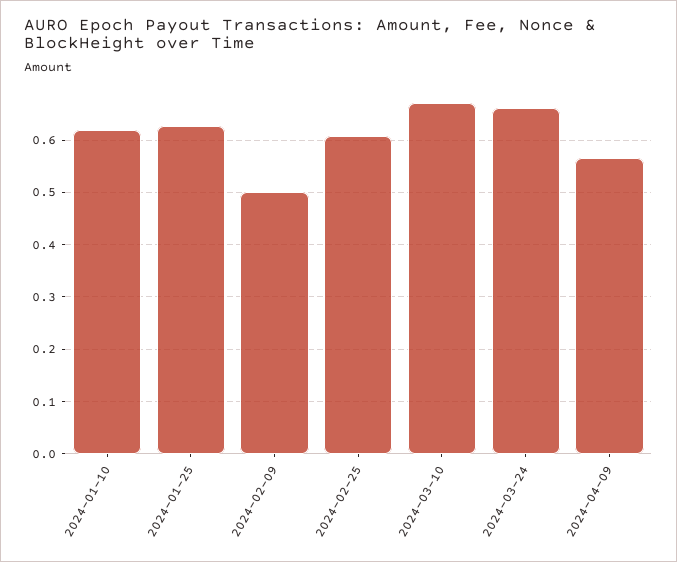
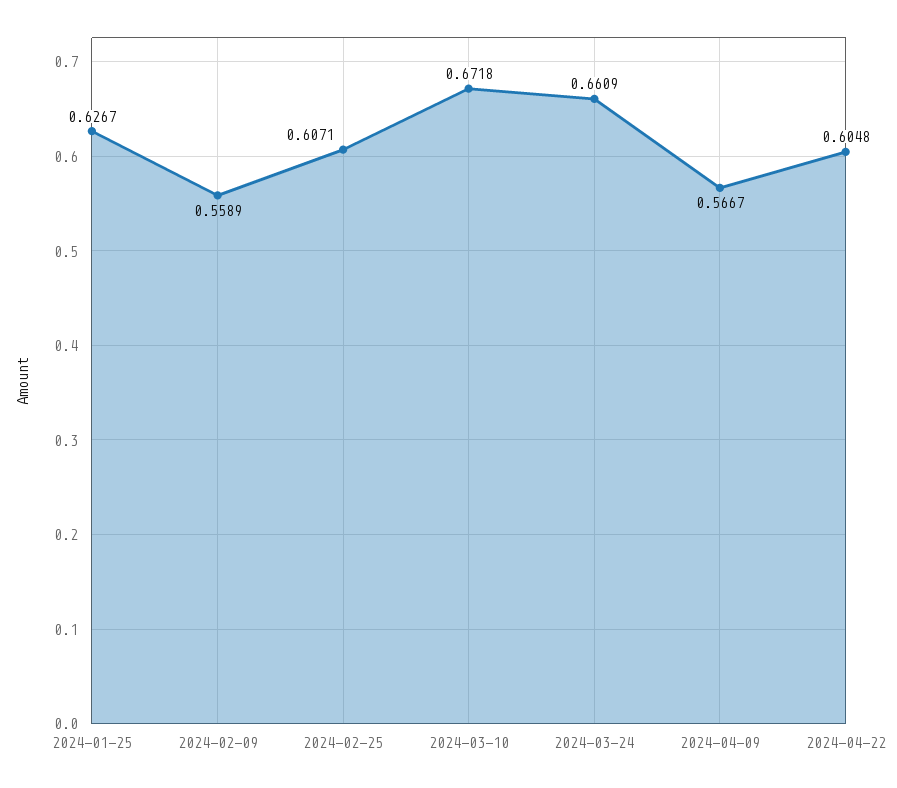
2024-01-10: 0.62 -> none
2024-02-09: 0.5 -> 0.5589
2024-04-22: none -> 0.6048

